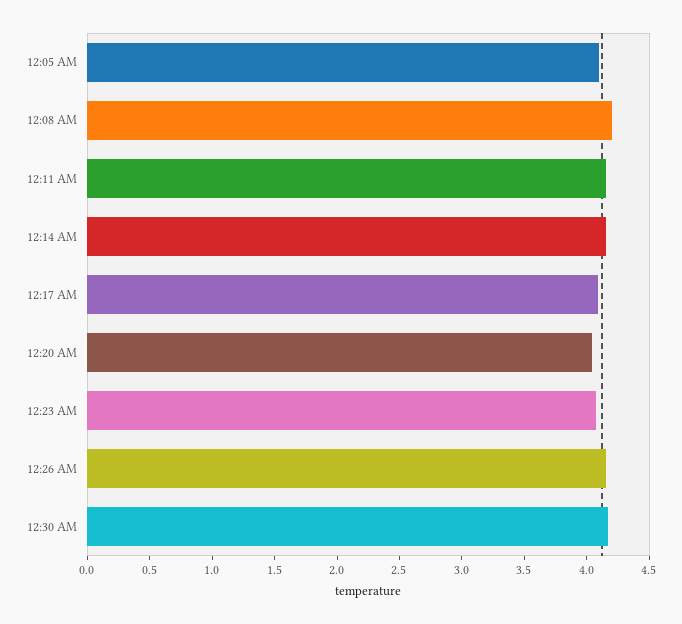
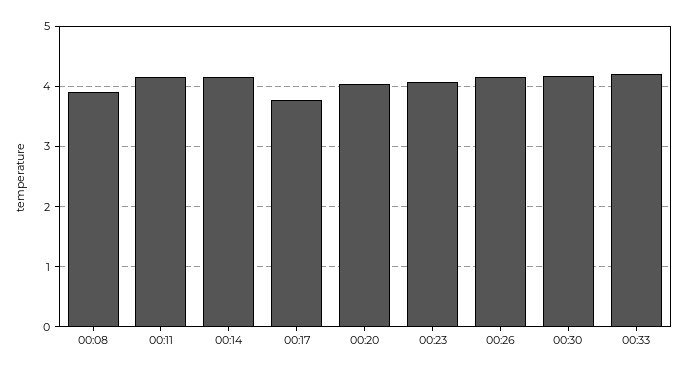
12:05 AM: 4.1 -> none
12:08 AM: 4.2 -> 3.9
12:17 AM: 4.1 -> 3.8
00:33: none -> 4.2

